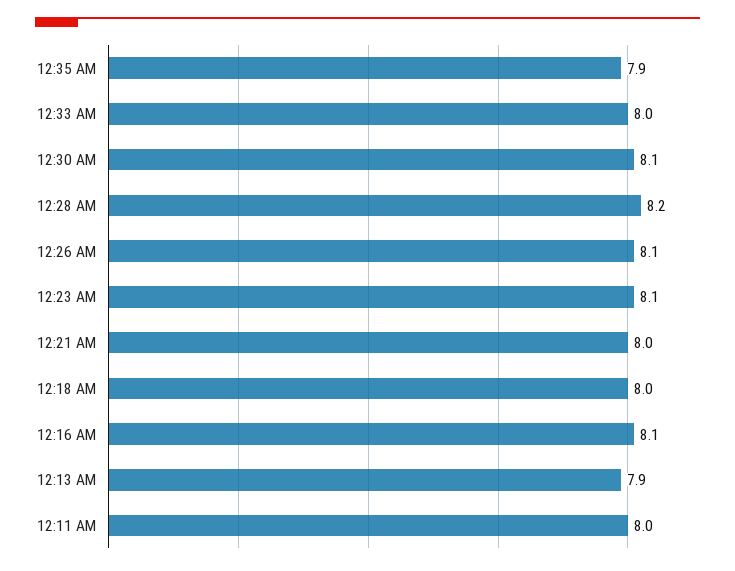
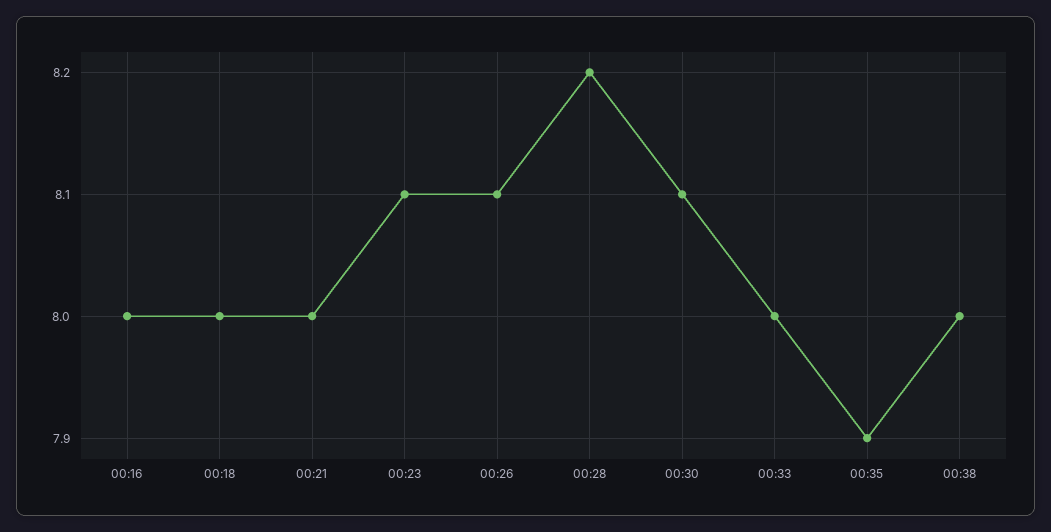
12:16 AM: 8.1 -> 8
12:13 AM: 7.9 -> none
12:11 AM: 8 -> none
00:38: none -> 8

